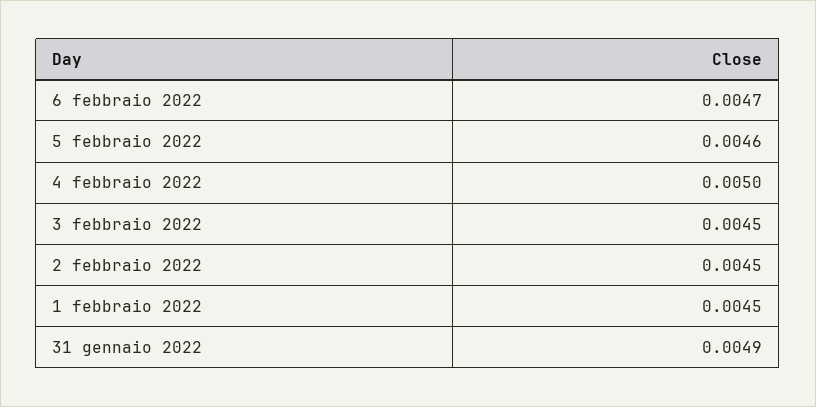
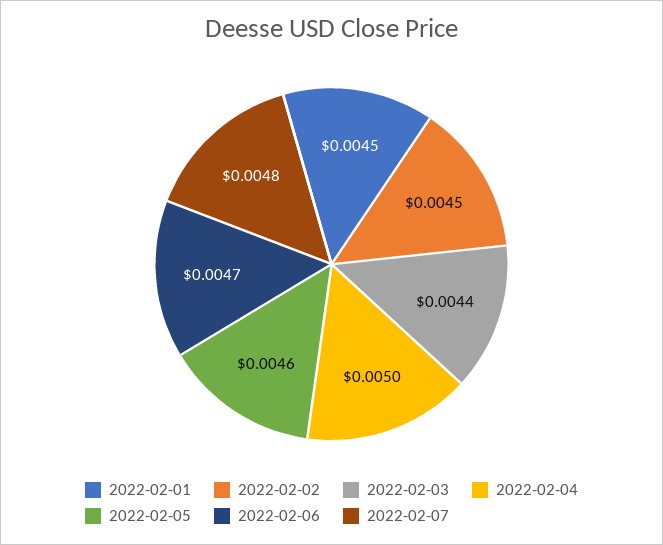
3 febbraio 2022: 0.0045 -> 0.0044
31 gennaio 2022: 0.0049 -> none
2022-02-07: none -> 0.0048

